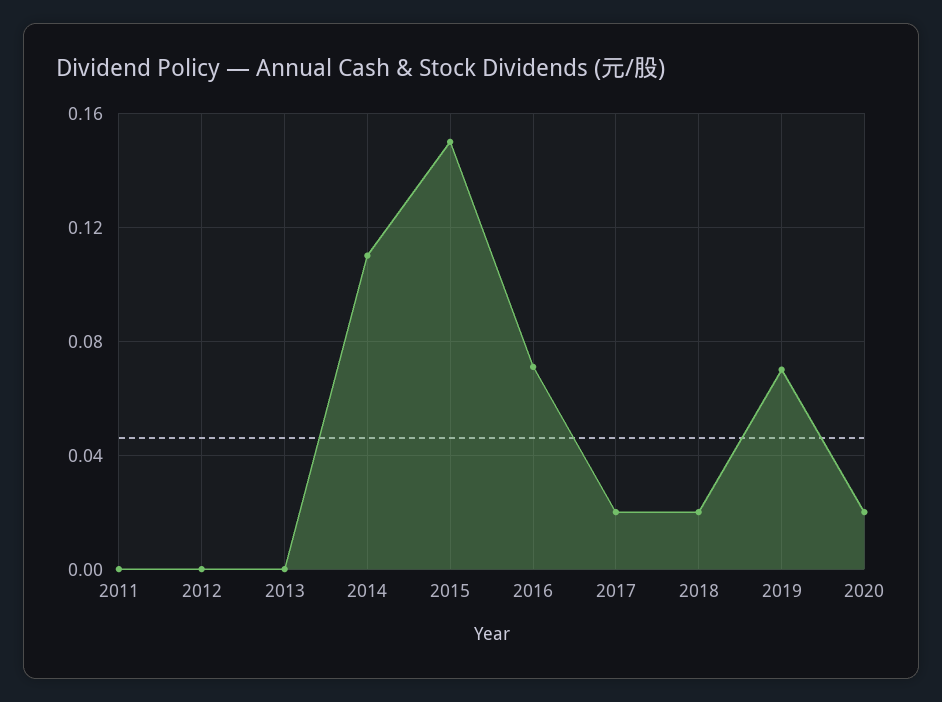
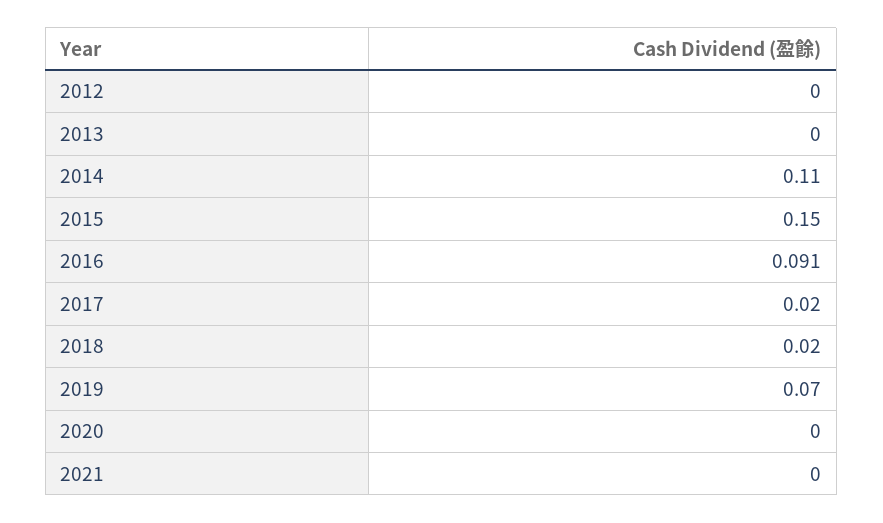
2011: 0 -> none
2016: 0.07 -> 0.091
2020: 0.02 -> 0
2021: none -> 0

